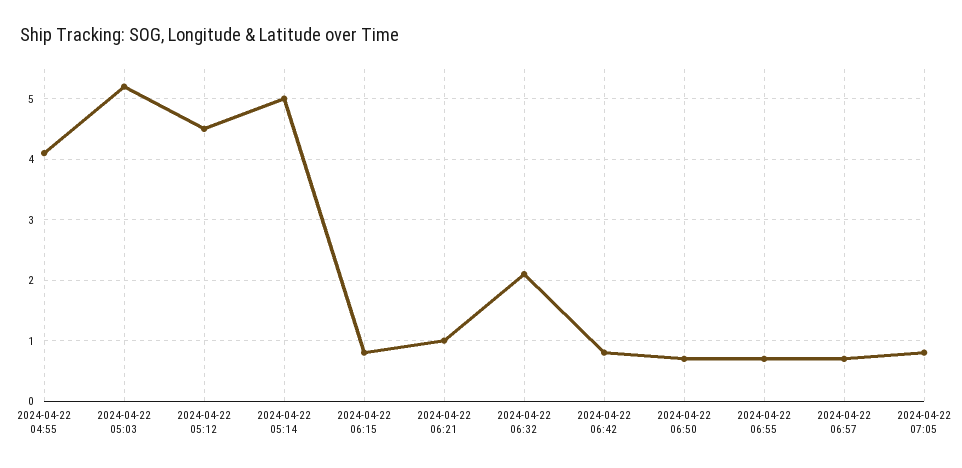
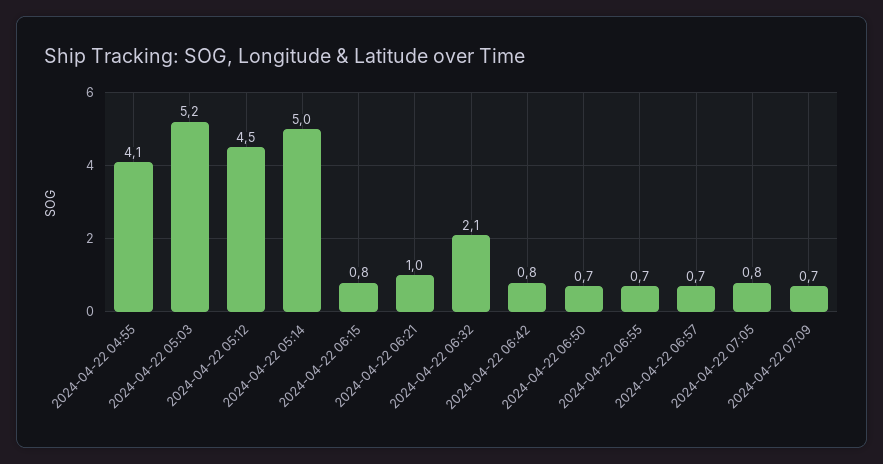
2024-04-22 07:09: none -> 0.7

